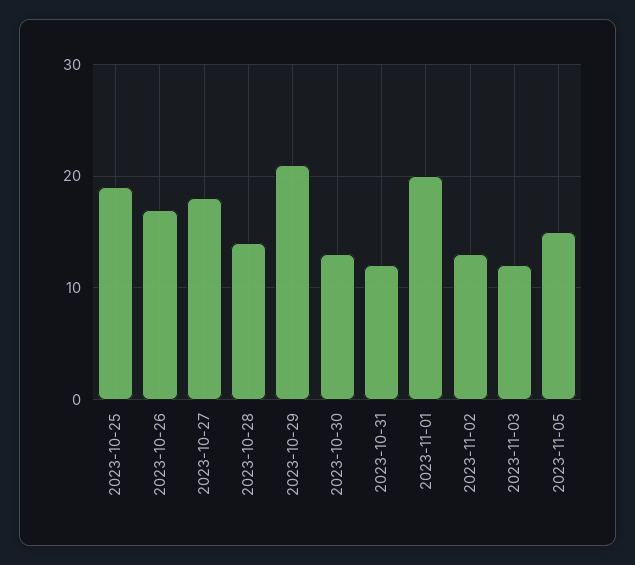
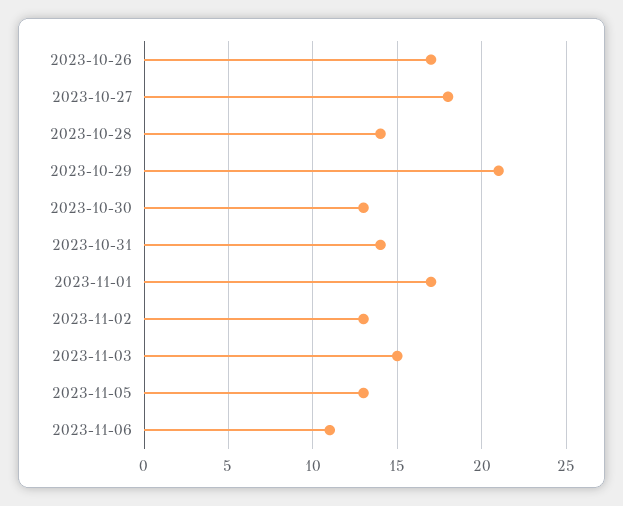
2023-10-25: 19 -> none
2023-10-31: 12 -> 14
2023-11-01: 20 -> 17
2023-11-03: 12 -> 15
2023-11-05: 15 -> 13
2023-11-06: none -> 11

